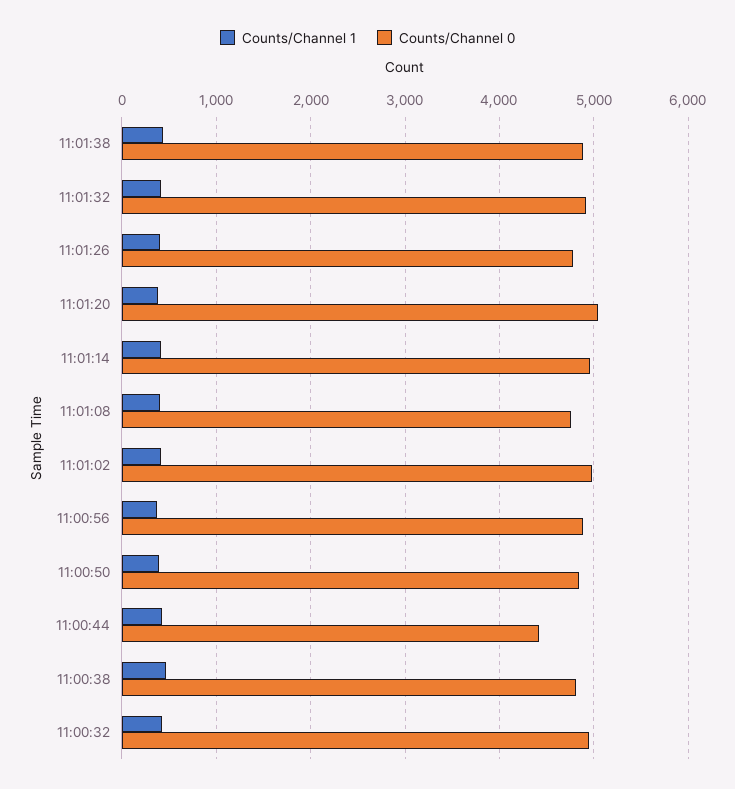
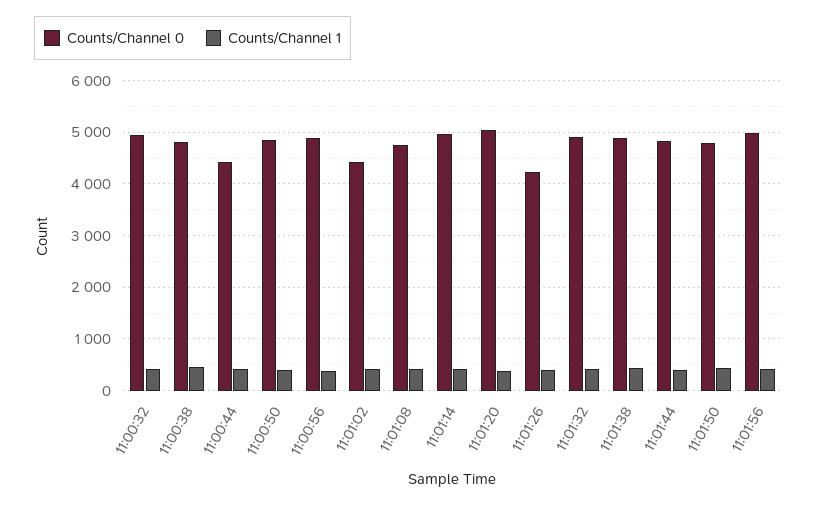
Counts/Channel 0, 11:01:26: 4800 -> 4200
Counts/Channel 0, 11:01:02: 5000 -> 4400
Counts/Channel 0, 11:01:44: none -> 4800
Counts/Channel 1, 11:01:44: none -> 400
Counts/Channel 0, 11:01:50: none -> 4800
Counts/Channel 1, 11:01:50: none -> 400
Counts/Channel 0, 11:01:56: none -> 5000
Counts/Channel 1, 11:01:56: none -> 400

